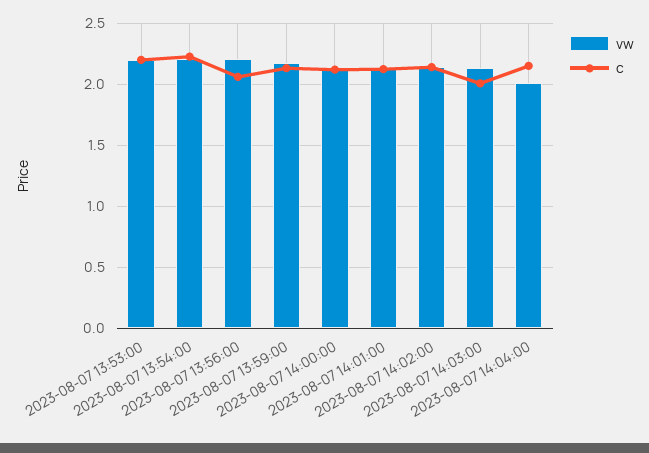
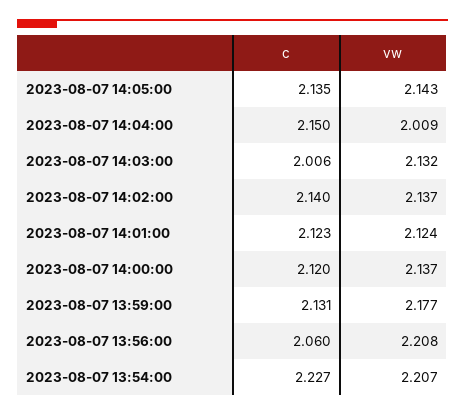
vw, 2023-08-07 13:53:00: 2.2 -> none
c, 2023-08-07 13:53:00: 2.2 -> none
c, 2023-08-07 14:05:00: none -> 2.135
vw, 2023-08-07 14:05:00: none -> 2.143

